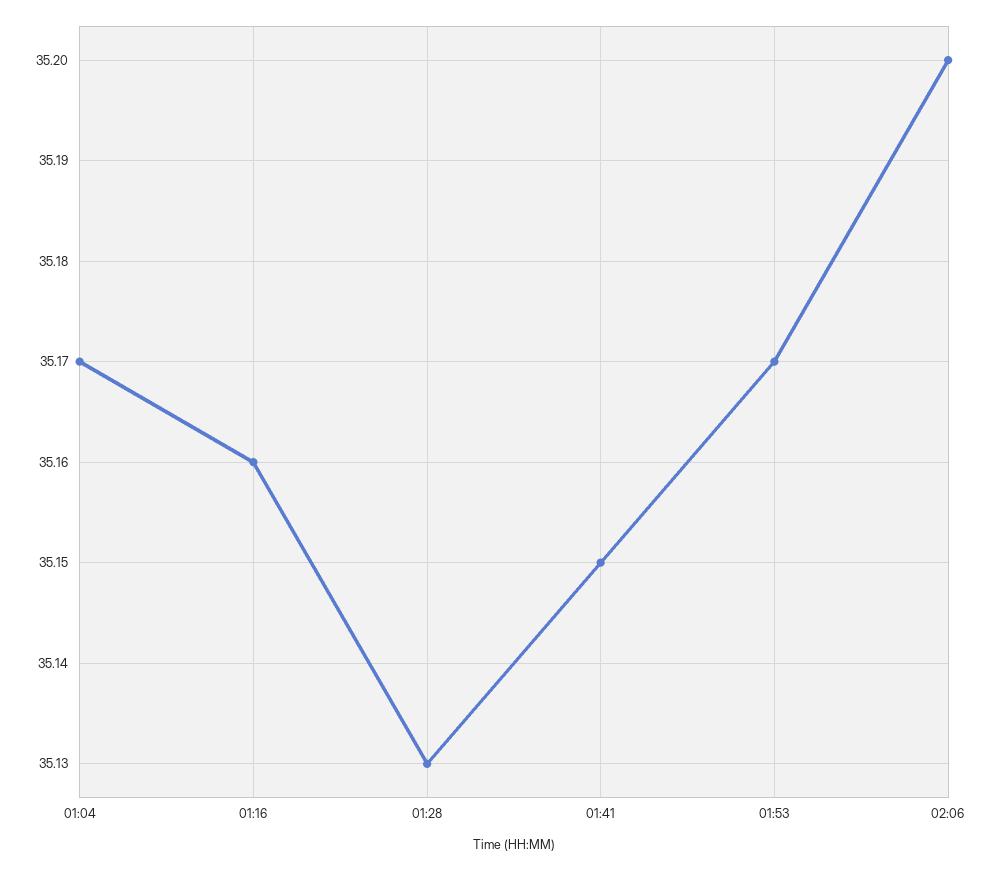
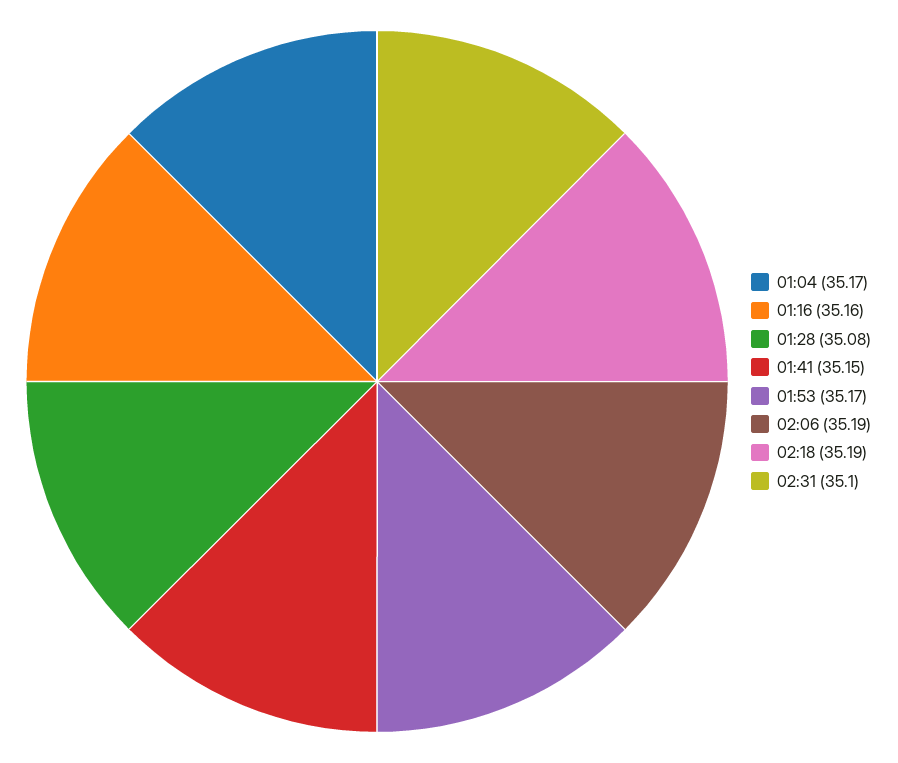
01:28: 35.13 -> 35.08
02:06: 35.2 -> 35.19
02:18: none -> 35.19
02:31: none -> 35.1

